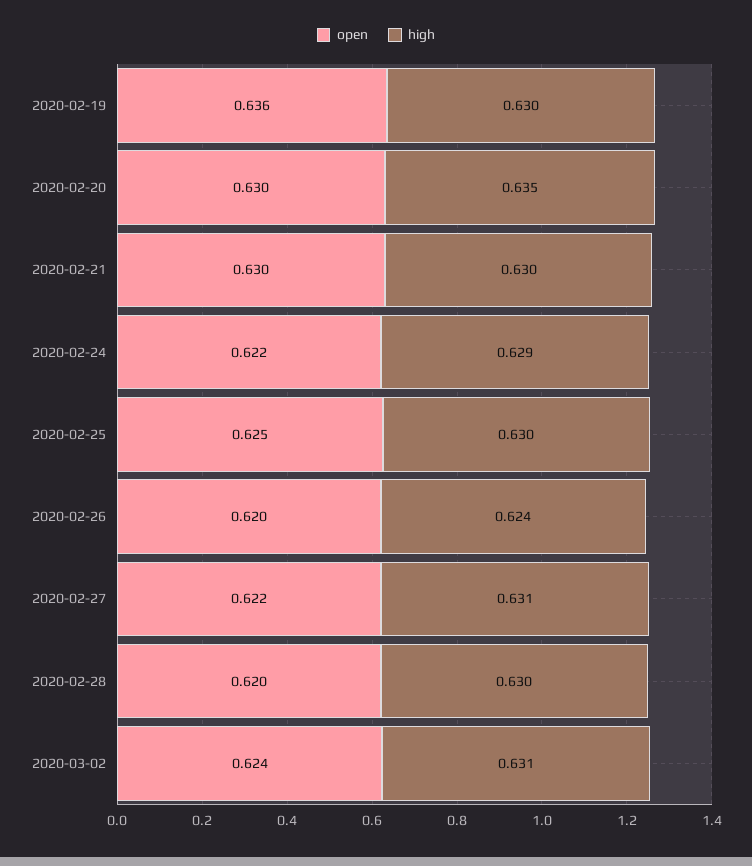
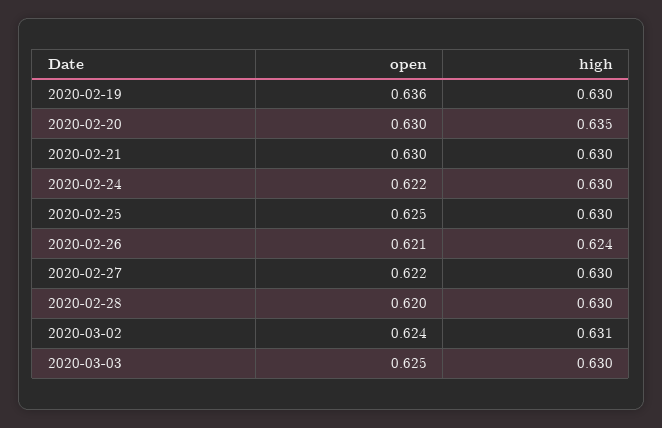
high, 2020-02-24: 0.629 -> 0.63
open, 2020-02-26: 0.62 -> 0.621
high, 2020-02-27: 0.631 -> 0.63
open, 2020-03-03: none -> 0.625
high, 2020-03-03: none -> 0.63

